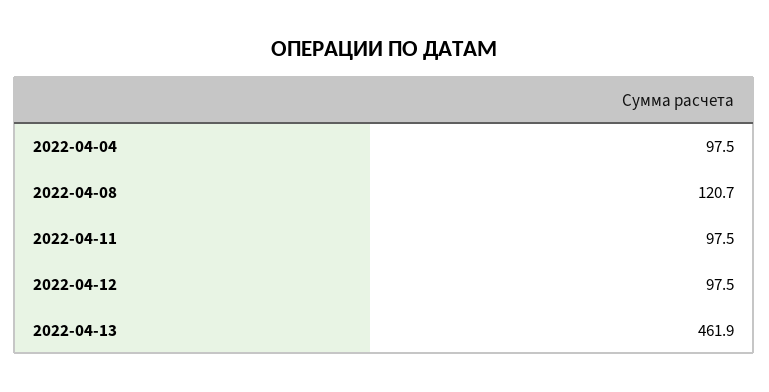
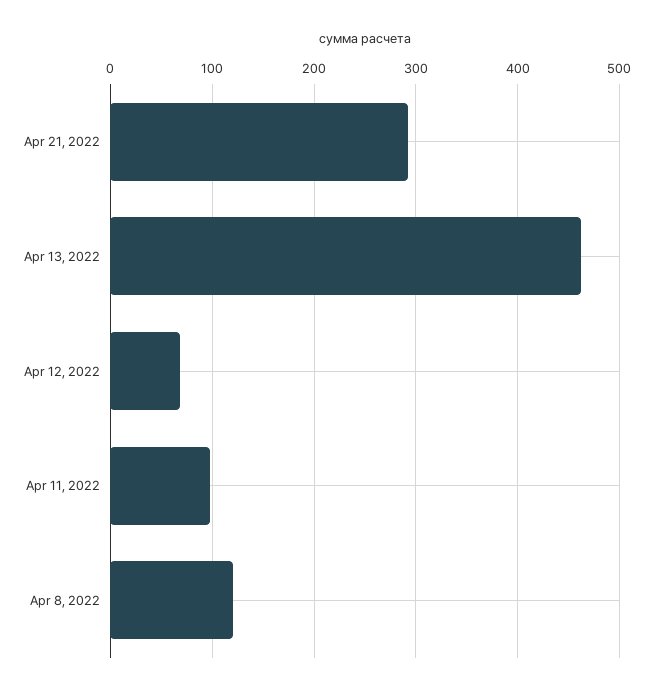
2022-04-04: 97.5 -> none
2022-04-12: 97.5 -> 70
Apr 21, 2022: none -> 290

